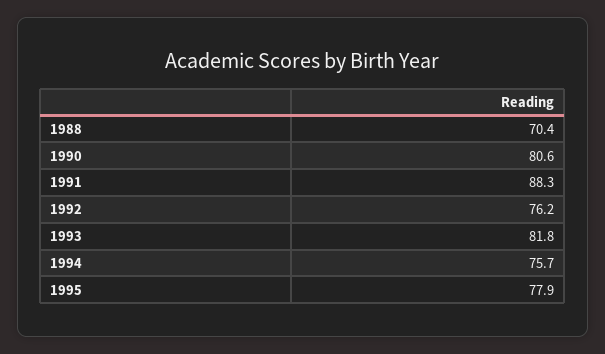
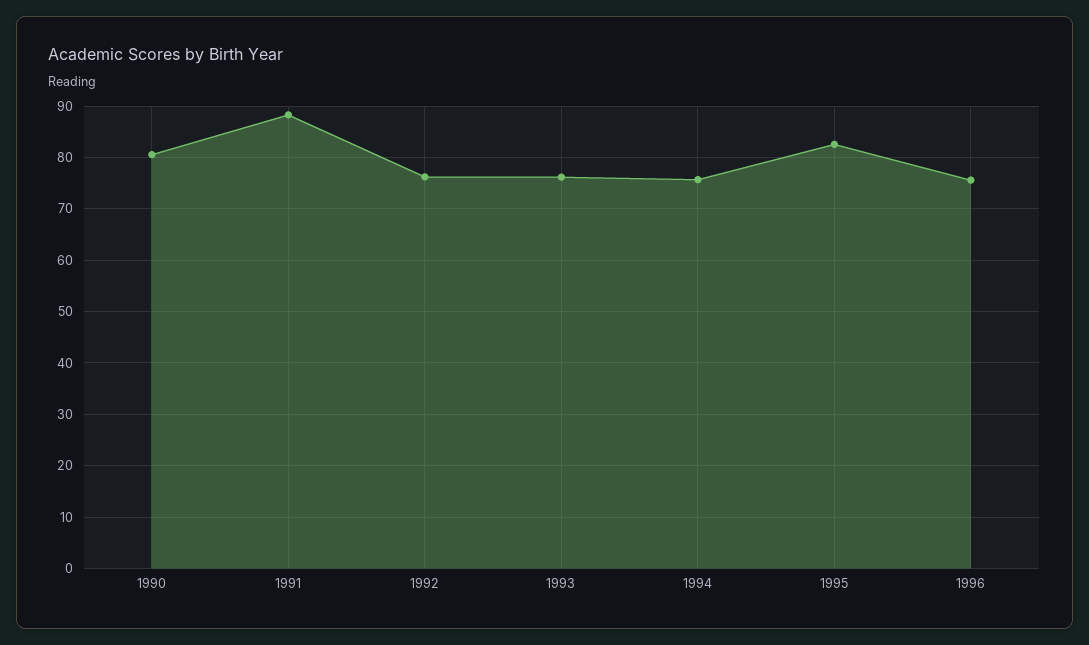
1988: 70.4 -> none
1993: 81.8 -> 76
1995: 77.9 -> 82
1996: none -> 76

